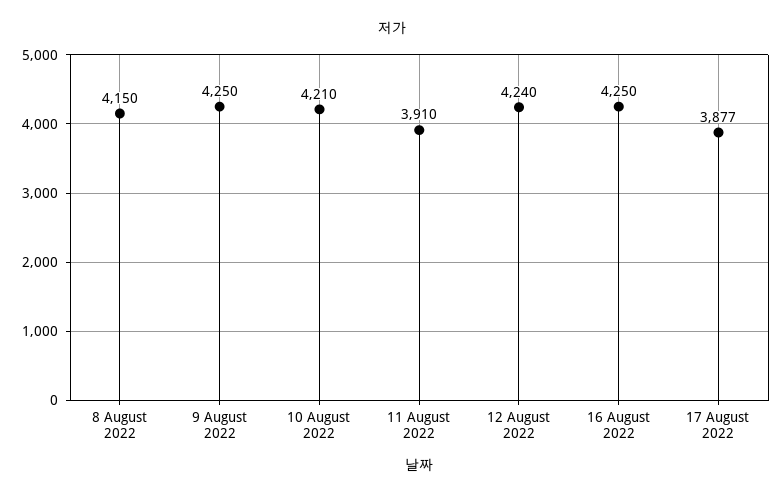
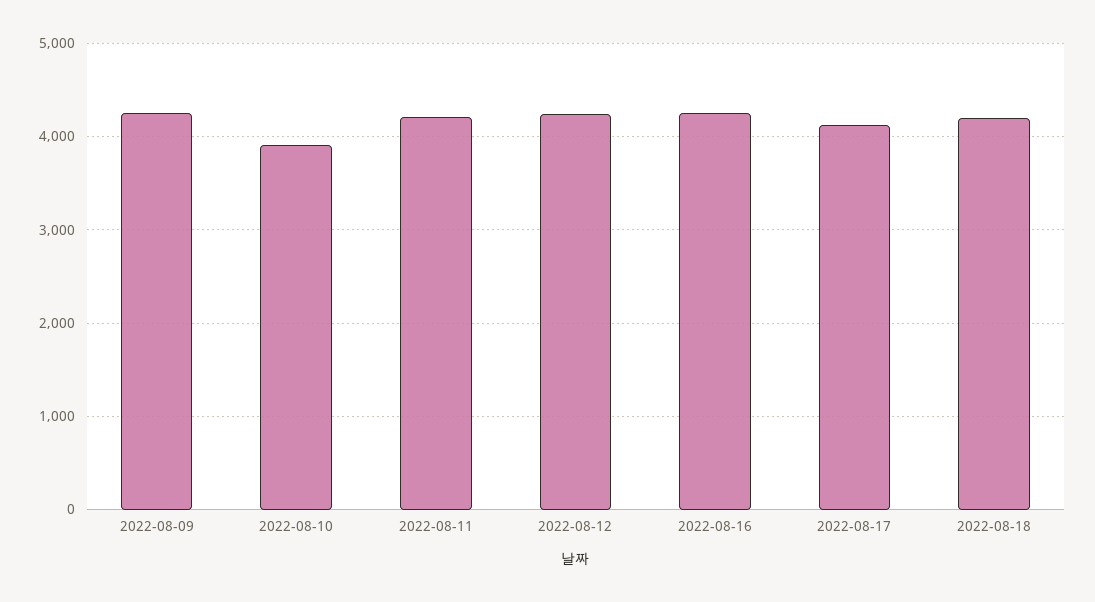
8 August 2022: 4150 -> none
10 August 2022: 4210 -> 3900
11 August 2022: 3910 -> 4200
17 August 2022: 3877 -> 4100
2022-08-18: none -> 4200

